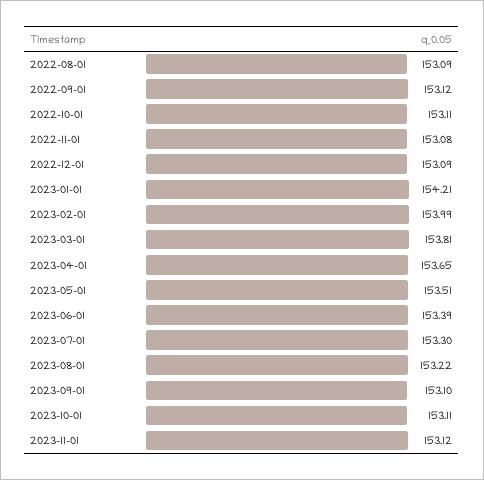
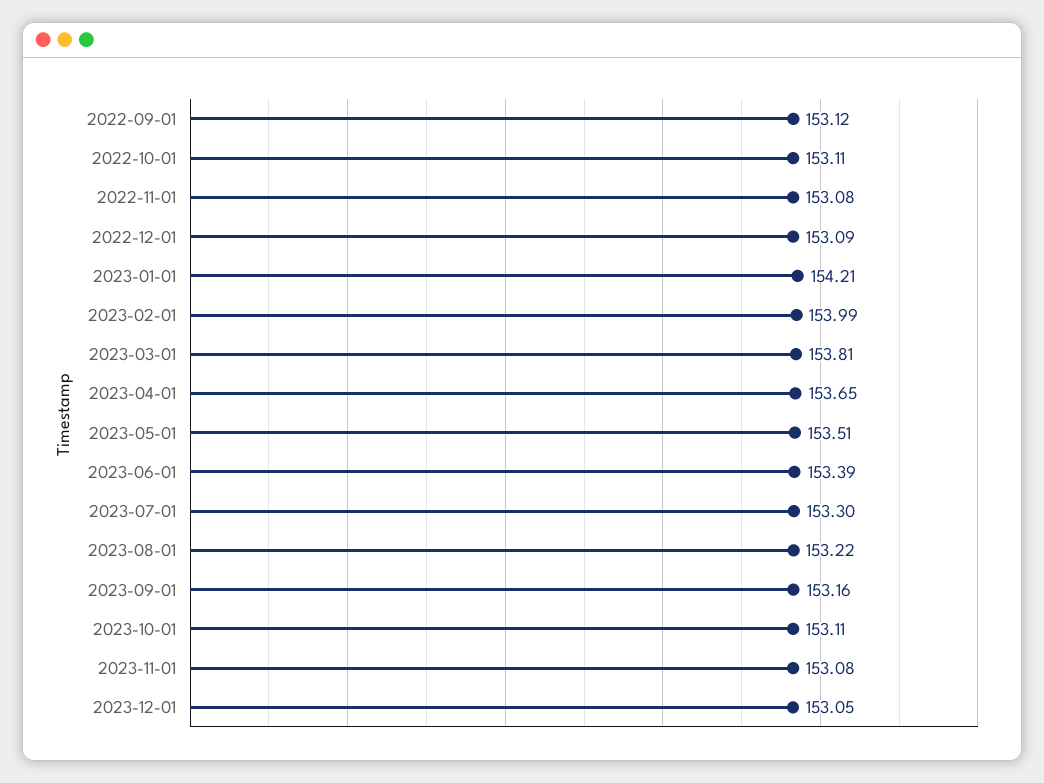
2022-08-01: 153.09 -> none
2023-09-01: 153.1 -> 153.16
2023-11-01: 153.12 -> 153.08
2023-12-01: none -> 153.05

